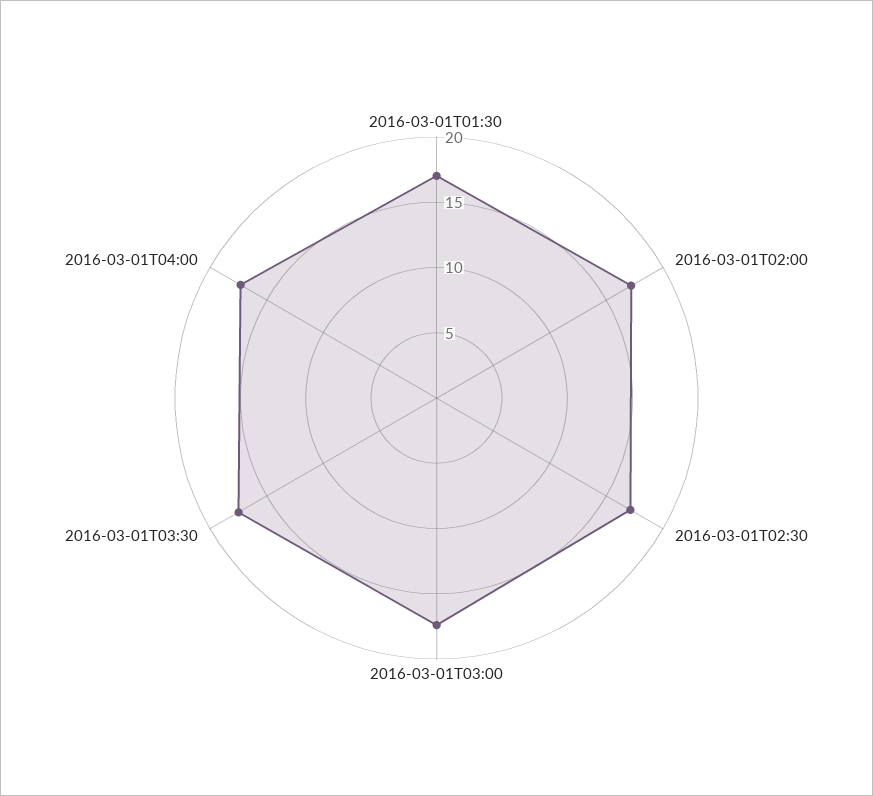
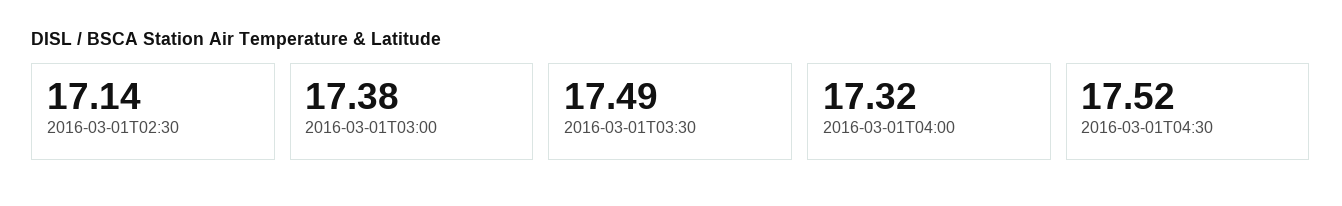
2016-03-01T01:30: 17 -> none
2016-03-01T02:00: 17 -> none
2016-03-01T04:30: none -> 17.52

